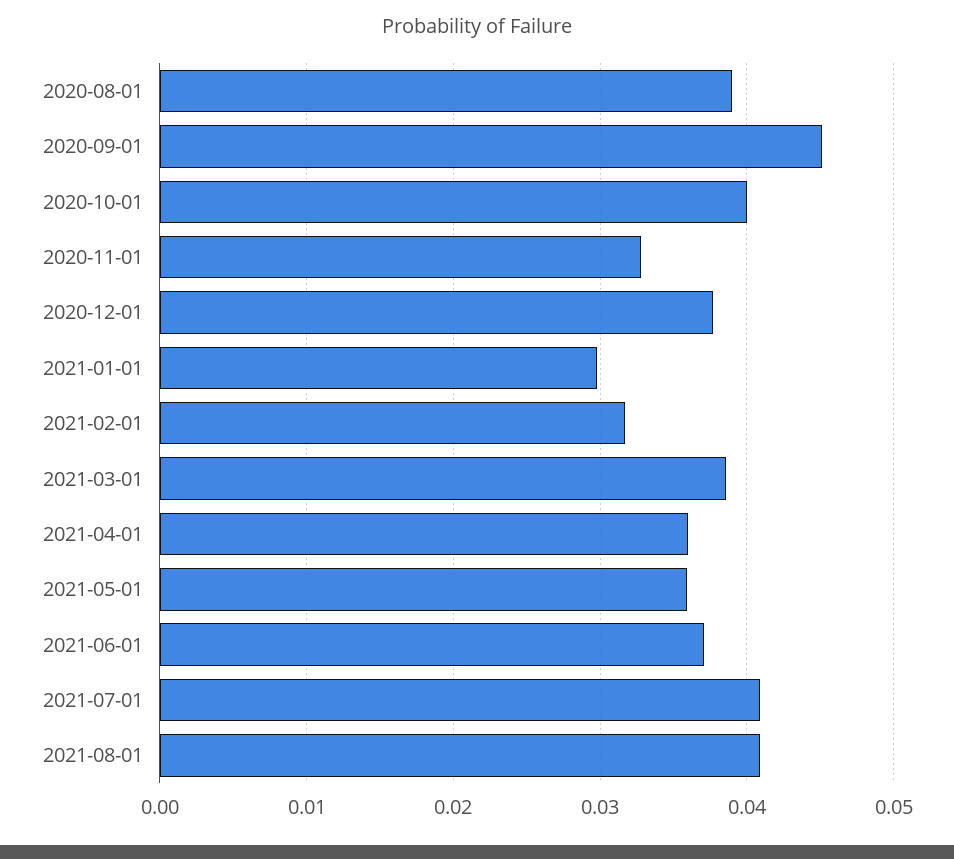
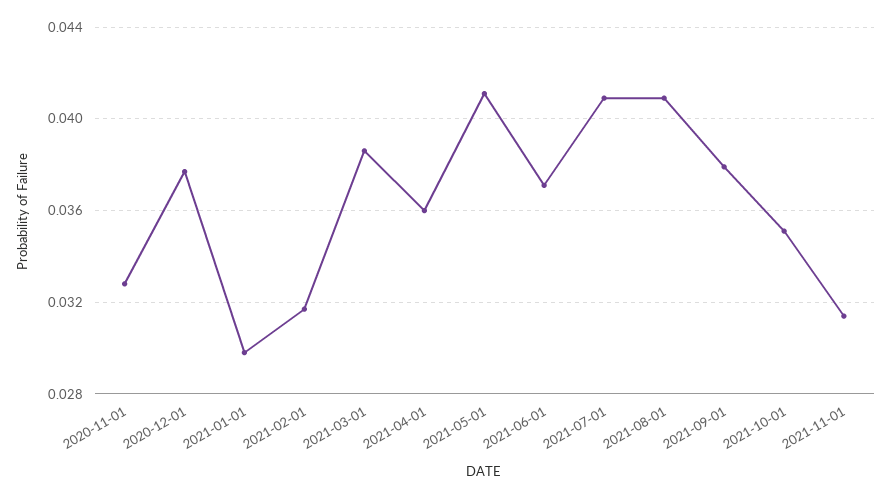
2020-08-01: 0.039 -> none
2020-09-01: 0.045 -> none
2020-10-01: 0.04 -> none
2021-05-01: 0.036 -> 0.041
2021-09-01: none -> 0.038
2021-10-01: none -> 0.035
2021-11-01: none -> 0.0315

